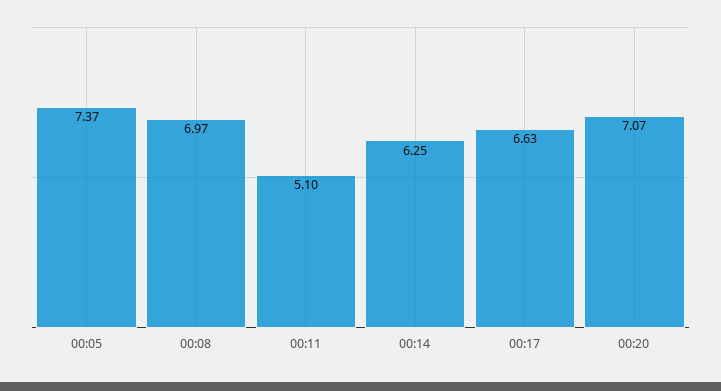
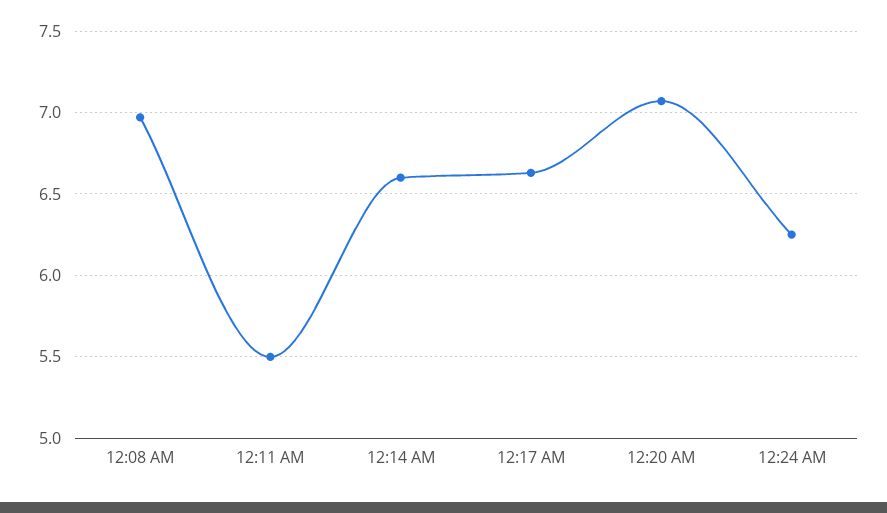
00:05: 7.37 -> none
00:11: 5.1 -> 5.5
00:14: 6.25 -> 6.6
12:24 AM: none -> 6.25

